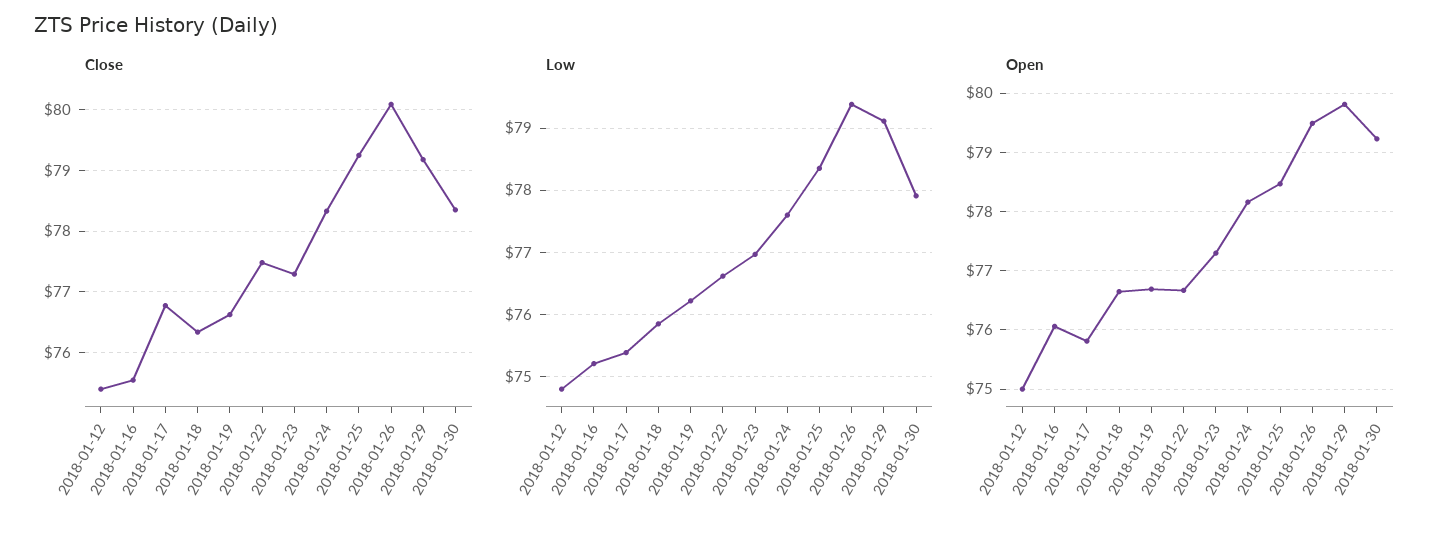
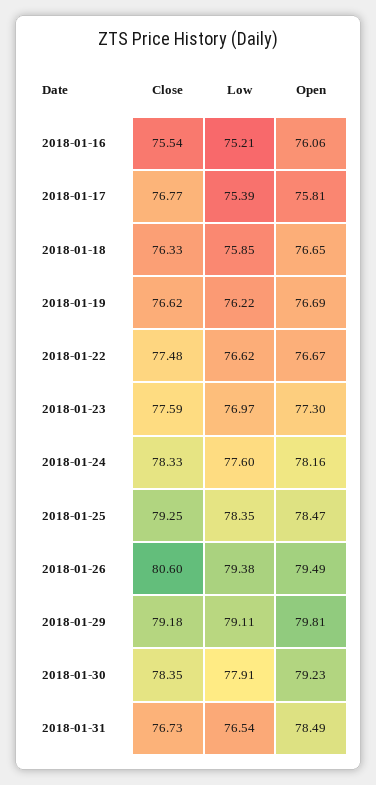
Close, 2018-01-12: 75.4 -> none
Close, 2018-01-23: 77.3 -> 77.59
Close, 2018-01-26: 80.1 -> 80.6
Low, 2018-01-12: 74.8 -> none
Open, 2018-01-12: 75 -> none
Close, 2018-01-31: none -> 76.73
Low, 2018-01-31: none -> 76.54
Open, 2018-01-31: none -> 78.49

